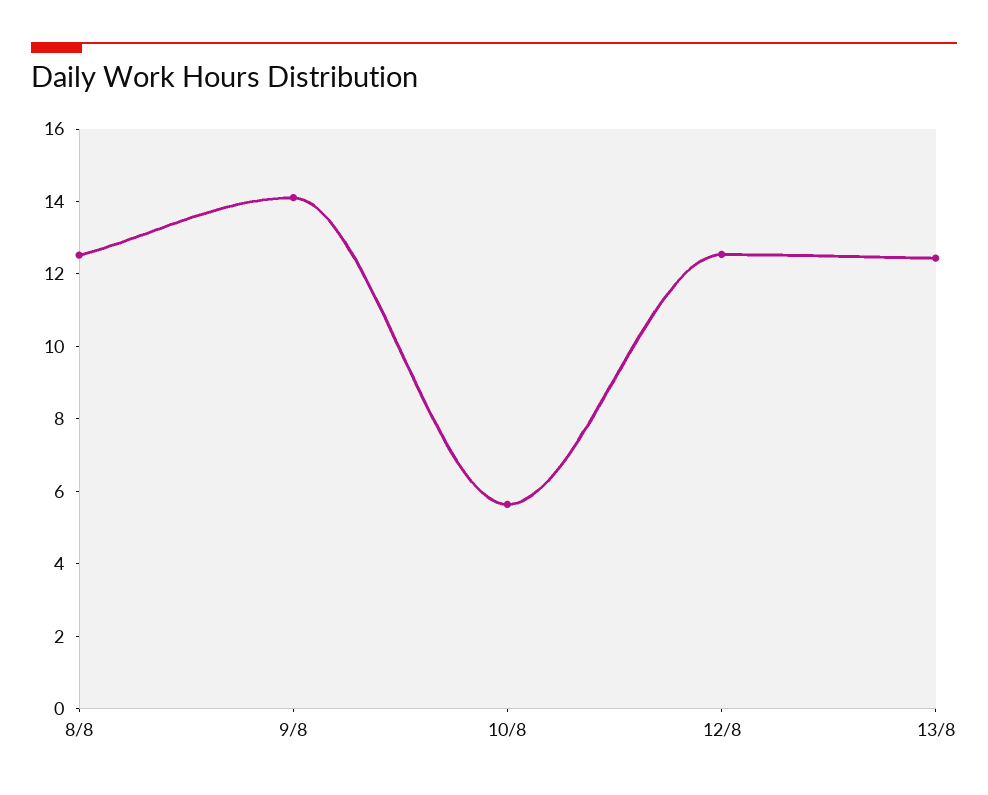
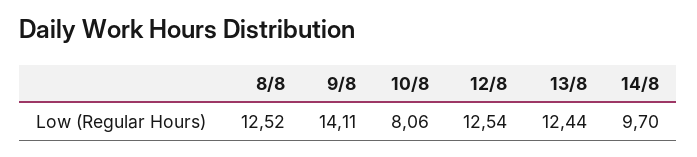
10/8: 5.5 -> 8.06
14/8: none -> 9.7

